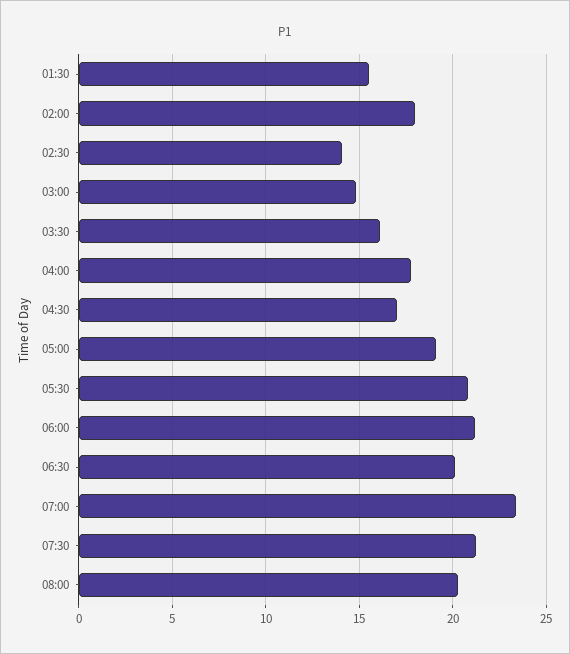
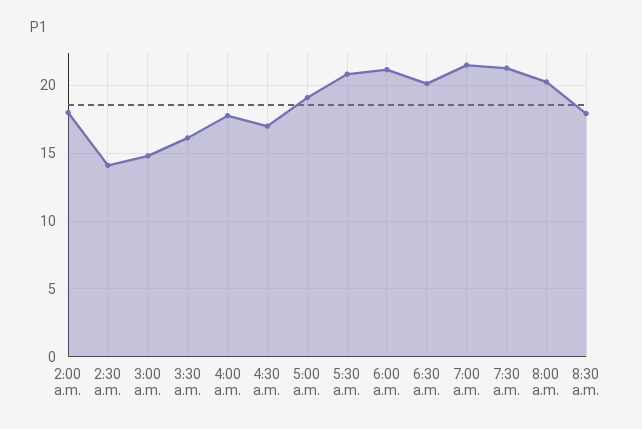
01:30: 15.5 -> none
07:00: 23.5 -> 21.5
8:30 a.m.: none -> 18

